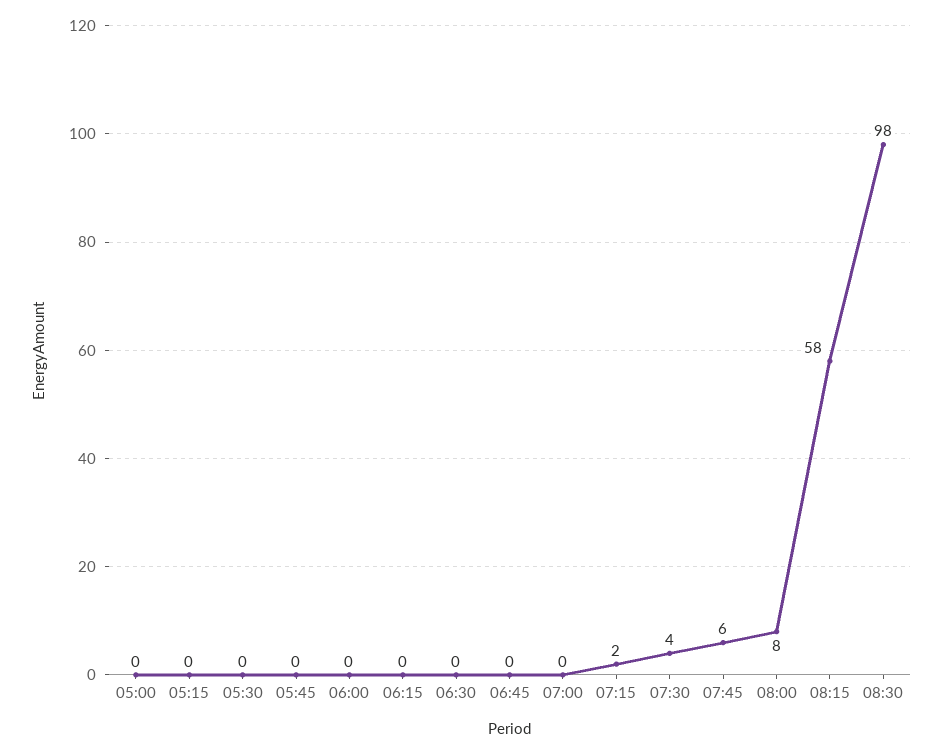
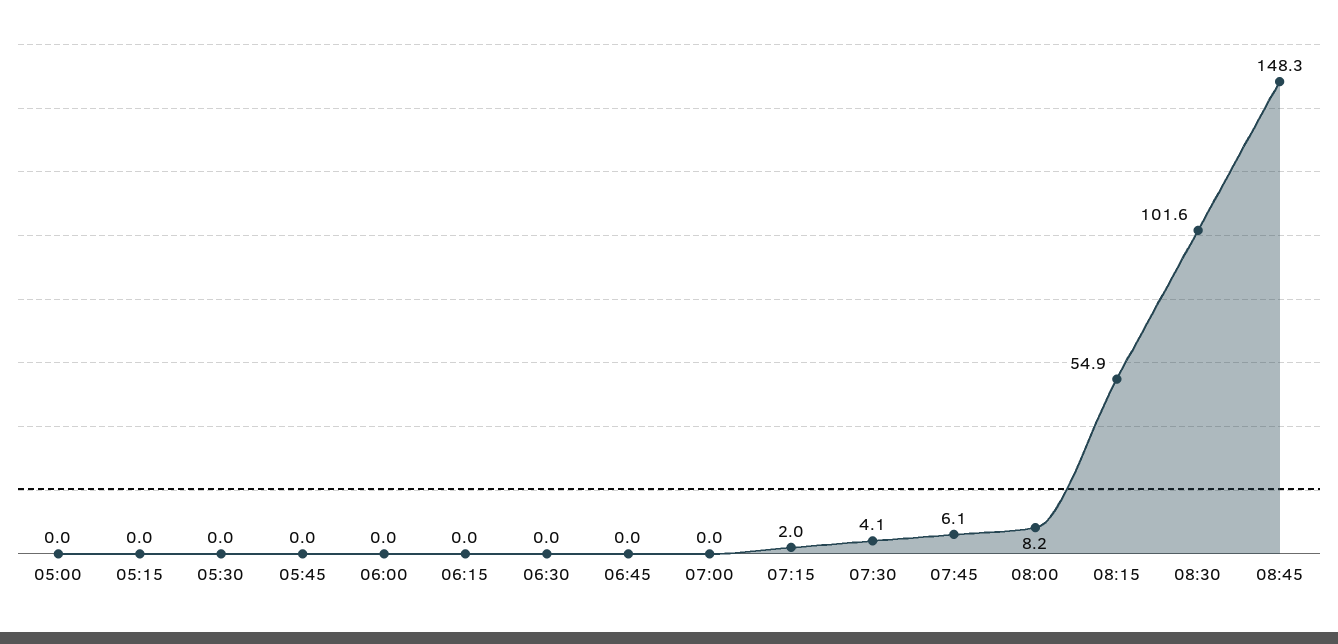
08:15: 58 -> 54.9
08:30: 98 -> 101.6
08:45: none -> 148.3

